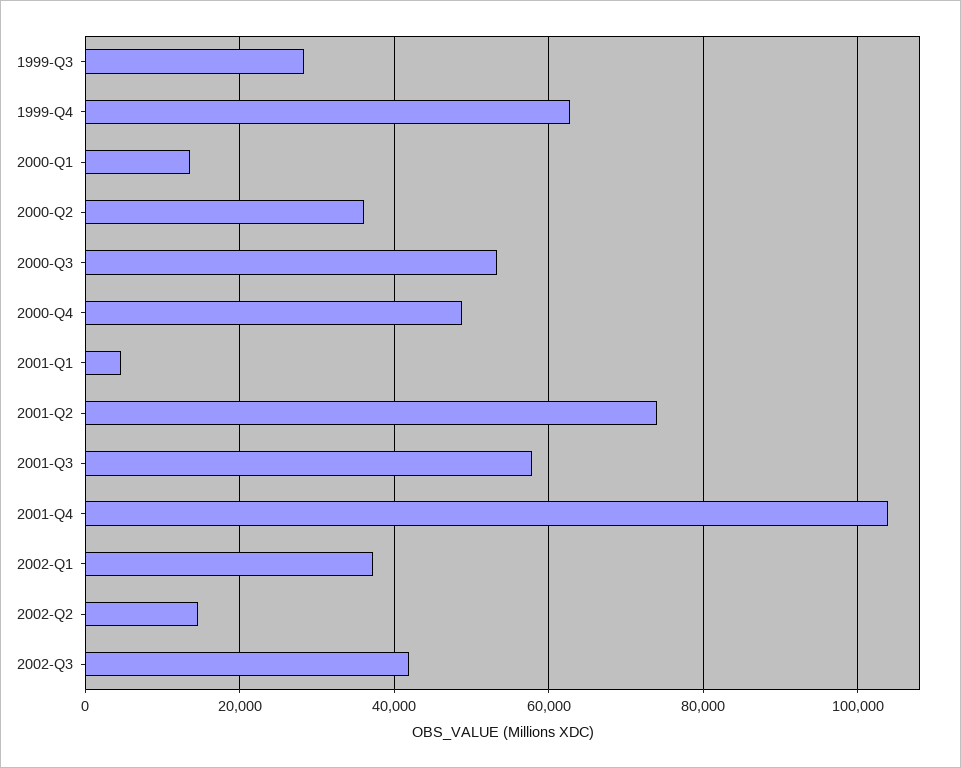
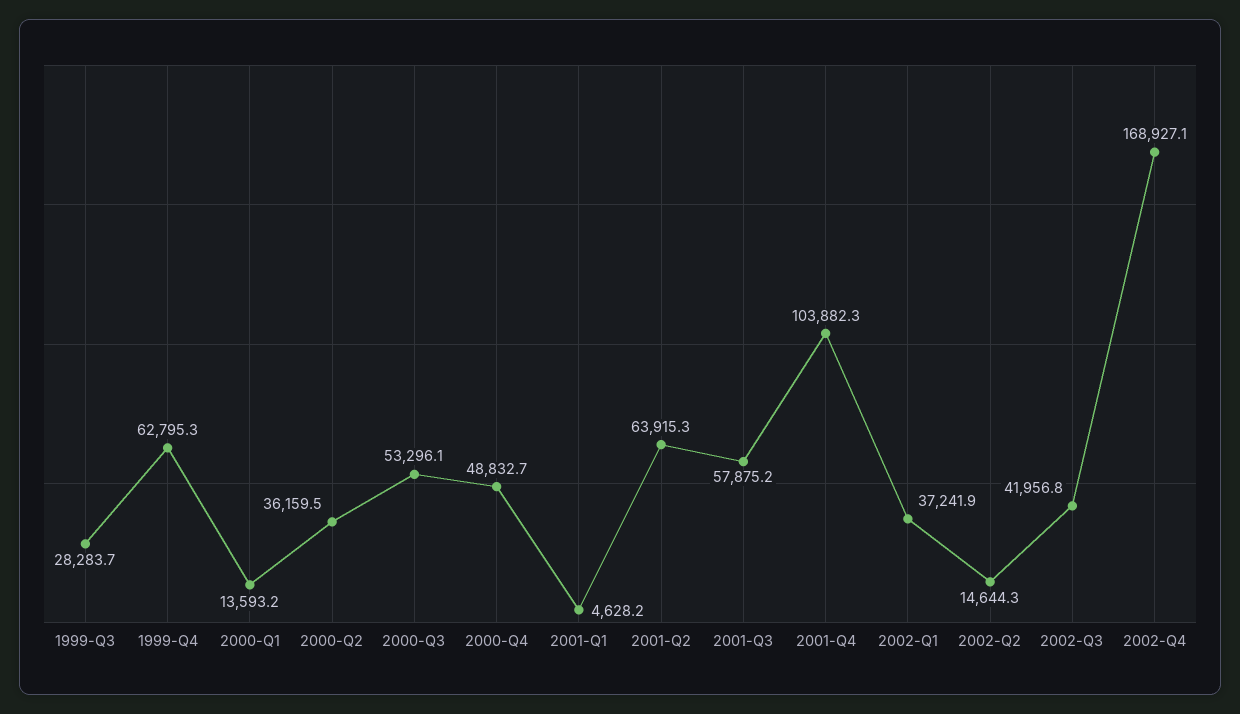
2001-Q2: 74000 -> 63915.3
2002-Q4: none -> 168927.1

